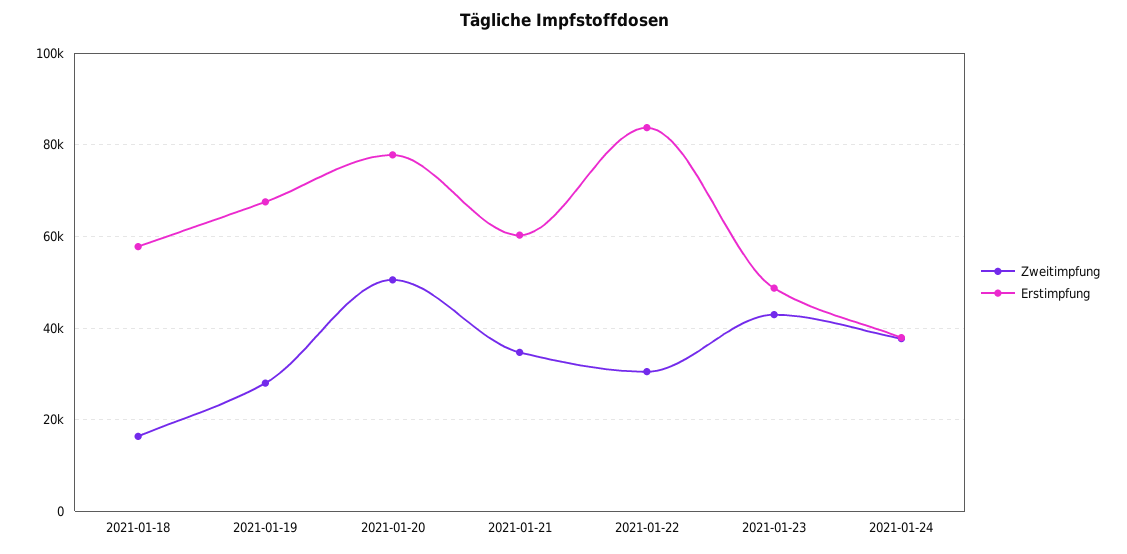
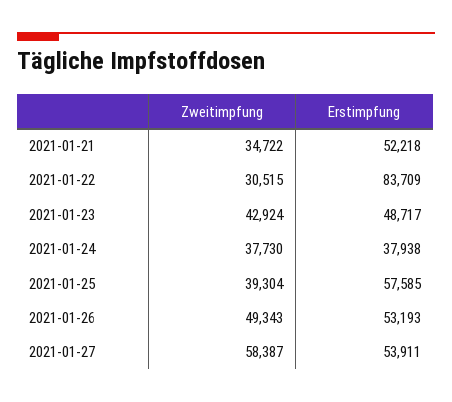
Zweitimpfung, 2021-01-18: 16000 -> none
Erstimpfung, 2021-01-18: 58000 -> none
Zweitimpfung, 2021-01-19: 28000 -> none
Erstimpfung, 2021-01-19: 68000 -> none
Zweitimpfung, 2021-01-20: 50000 -> none
Erstimpfung, 2021-01-20: 78000 -> none
Erstimpfung, 2021-01-21: 60000 -> 52218
Zweitimpfung, 2021-01-25: none -> 39304
Erstimpfung, 2021-01-25: none -> 57585
Zweitimpfung, 2021-01-26: none -> 49343
Erstimpfung, 2021-01-26: none -> 53193
Zweitimpfung, 2021-01-27: none -> 58387
Erstimpfung, 2021-01-27: none -> 53911

